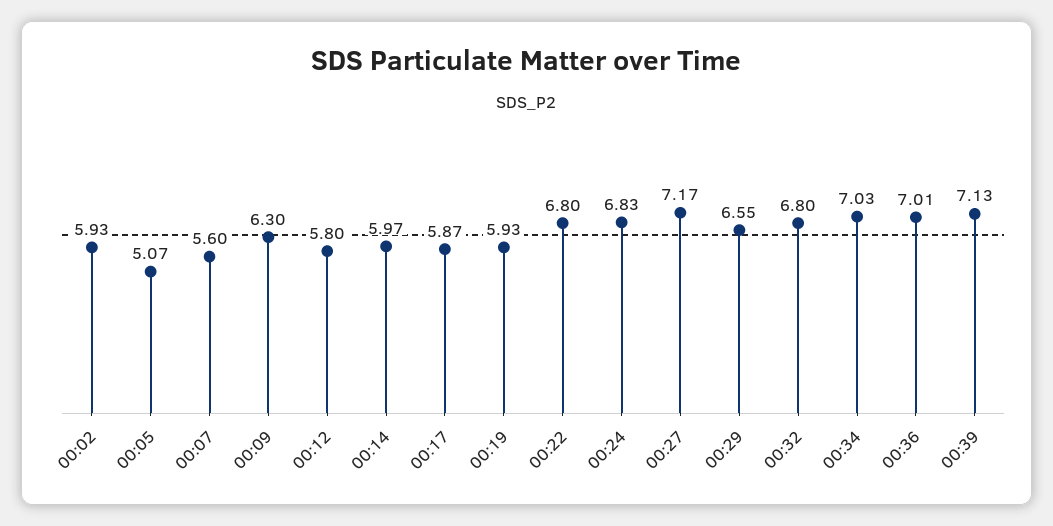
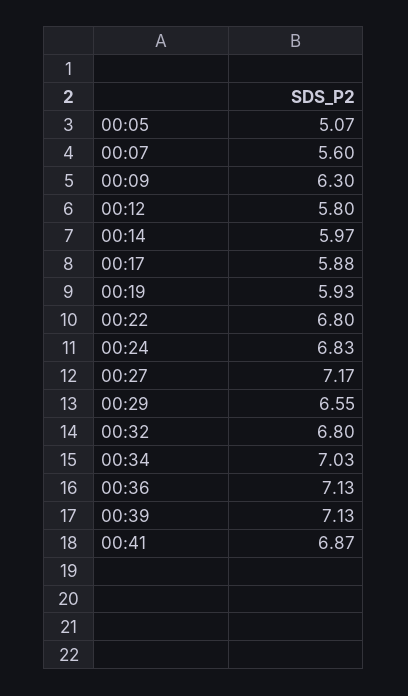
00:02: 5.93 -> none
00:17: 5.87 -> 5.88
00:36: 7.01 -> 7.13
00:41: none -> 6.87

